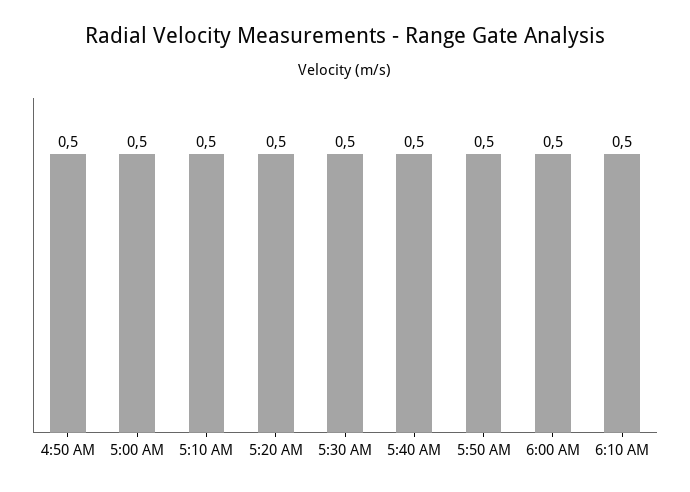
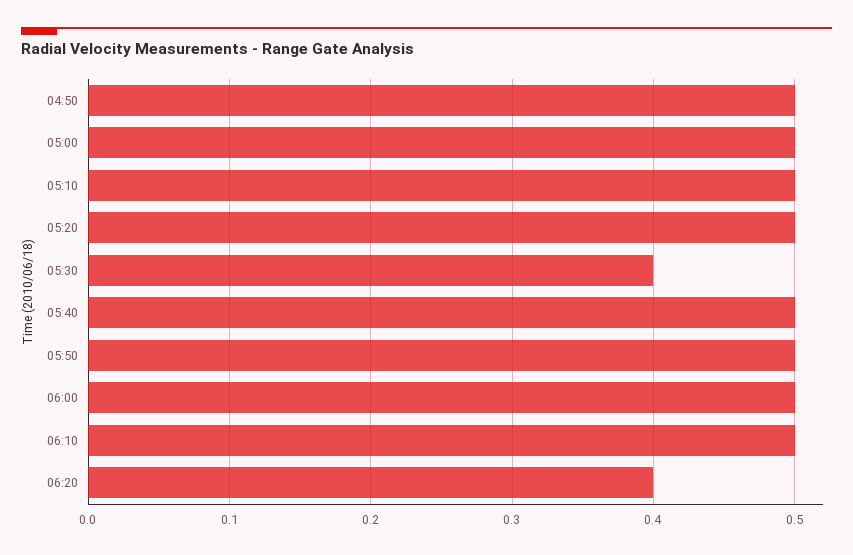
5:30 AM: 0.5 -> 0.4
06:20: none -> 0.4

